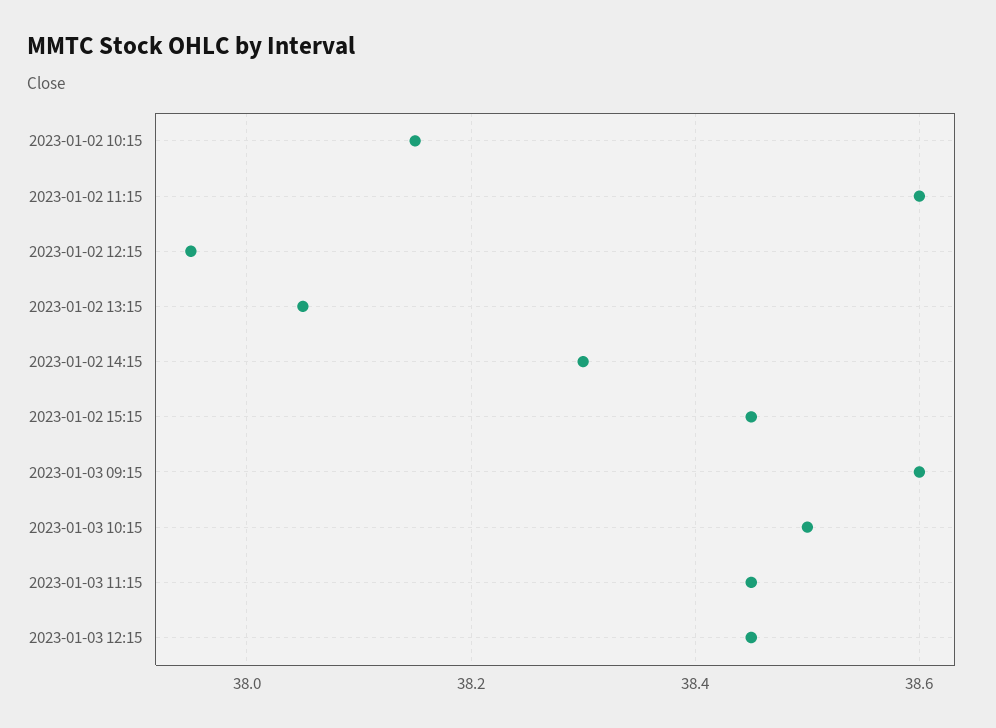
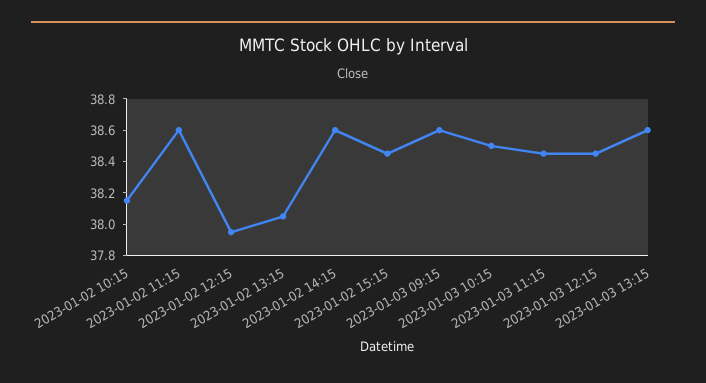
2023-01-02 14:15: 38.3 -> 38.6
2023-01-03 13:15: none -> 38.6

